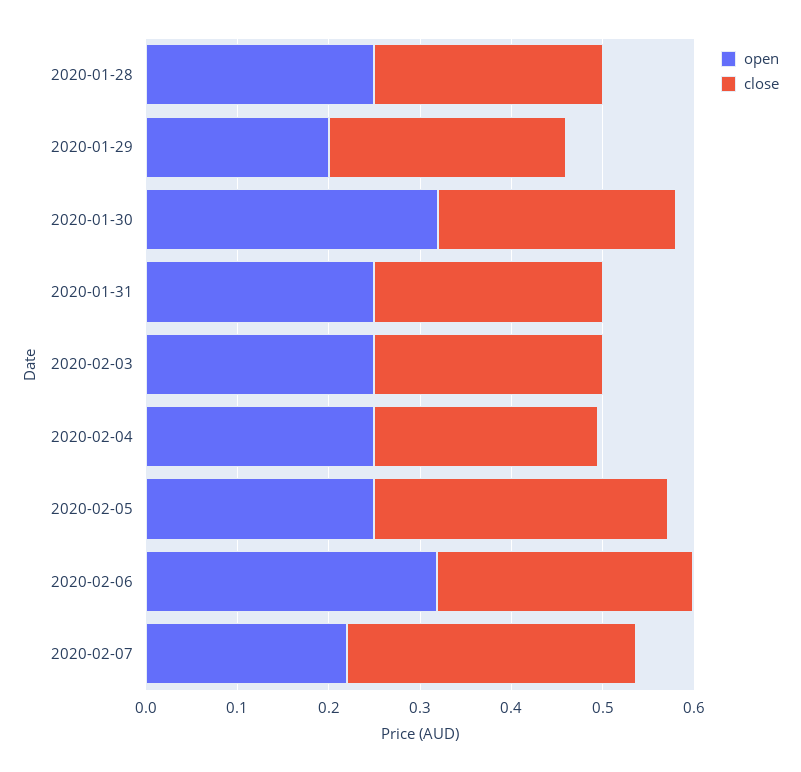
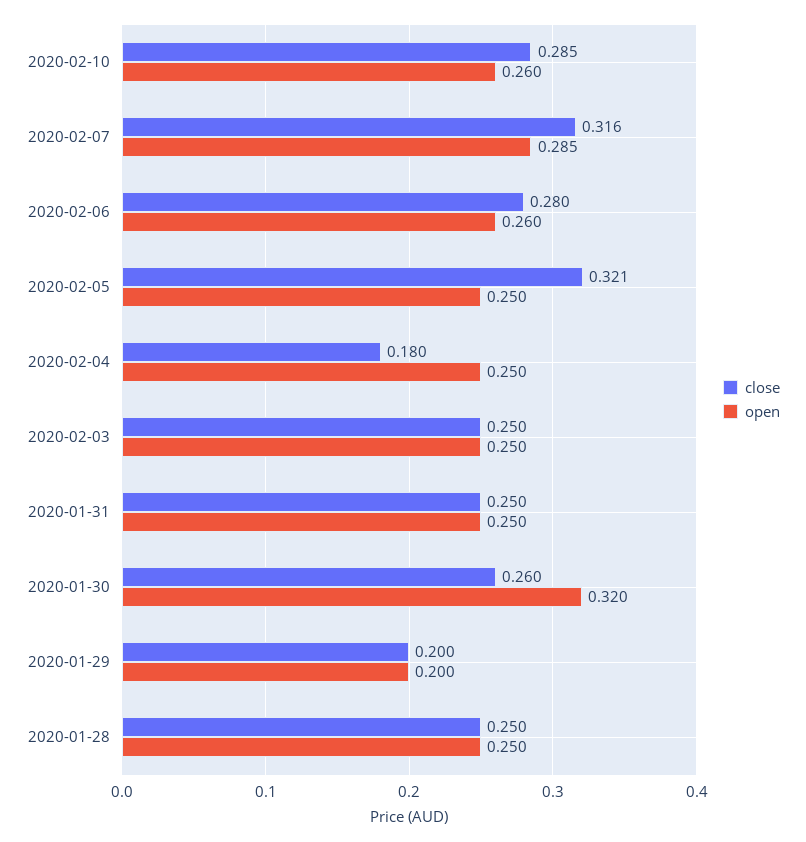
close, 2020-01-29: 0.26 -> 0.2
close, 2020-02-04: 0.24 -> 0.18
open, 2020-02-06: 0.32 -> 0.26
open, 2020-02-07: 0.22 -> 0.285
close, 2020-02-10: none -> 0.285
open, 2020-02-10: none -> 0.26

